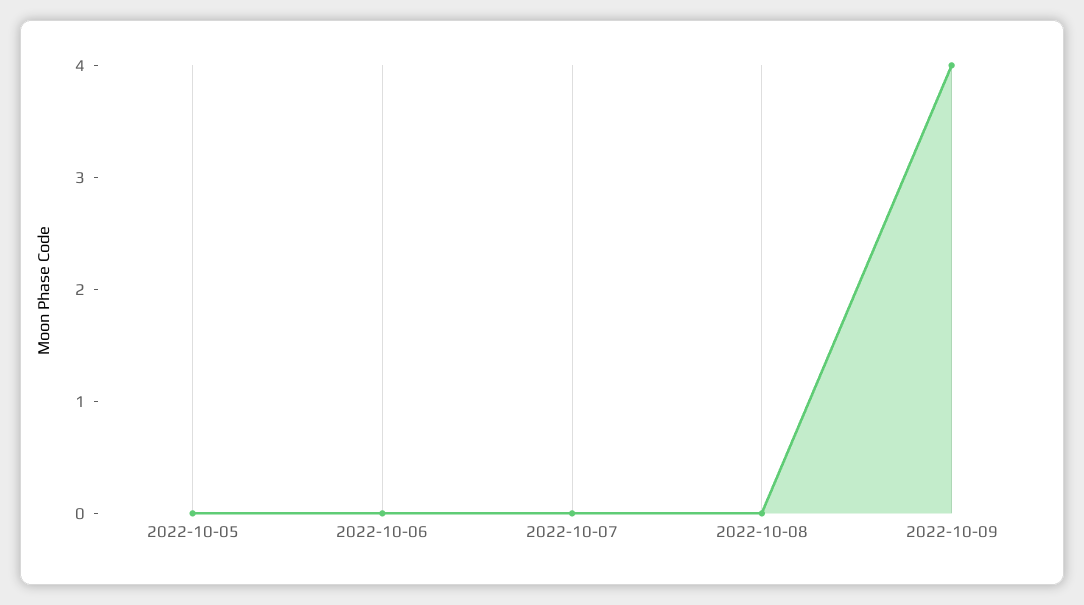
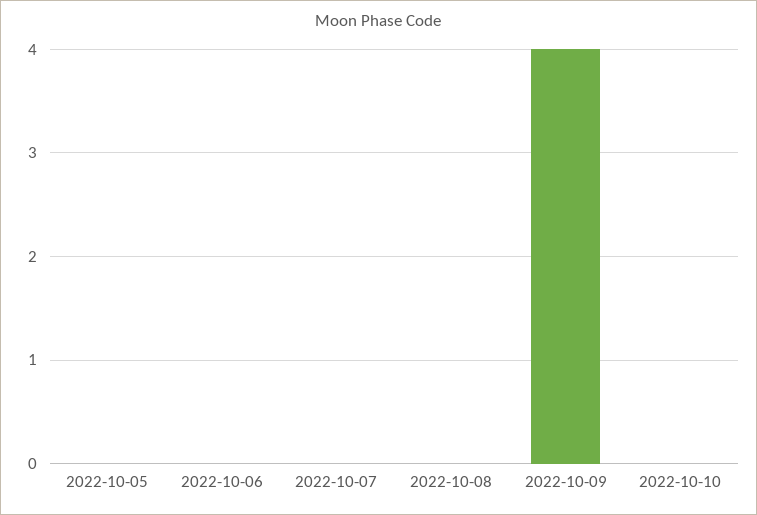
2022-10-10: none -> 0

